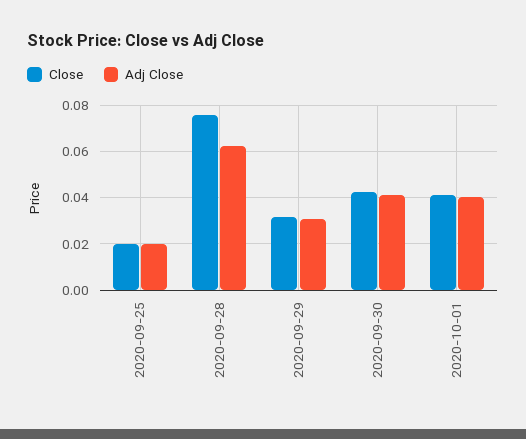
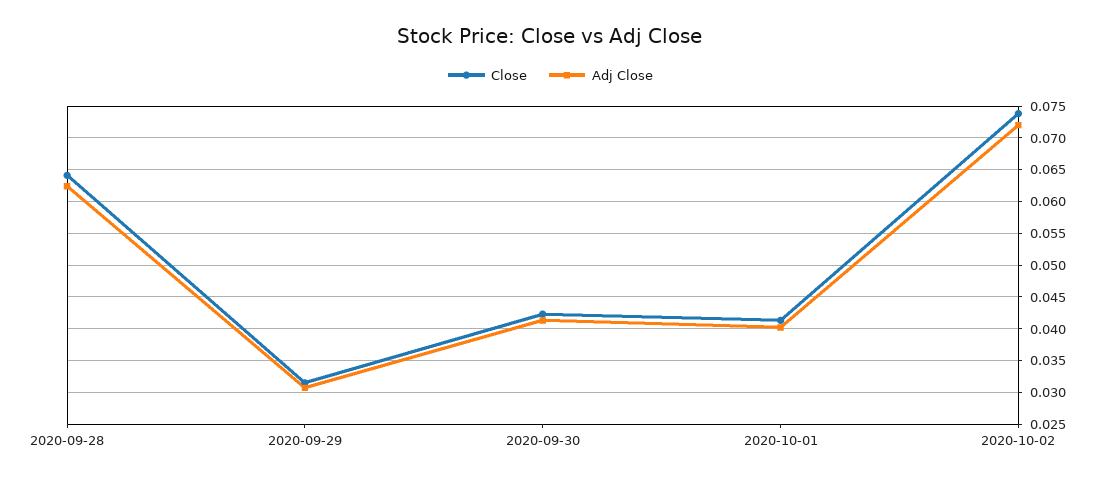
Close, 2020-09-25: 0.02 -> none
Adj Close, 2020-09-25: 0.02 -> none
Close, 2020-09-28: 0.075 -> 0.064
Close, 2020-10-02: none -> 0.074
Adj Close, 2020-10-02: none -> 0.072

